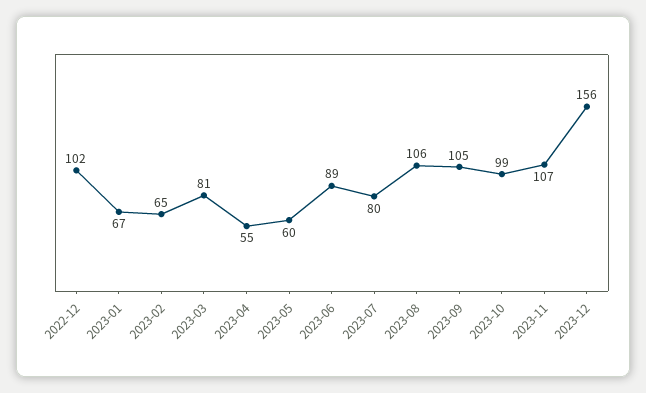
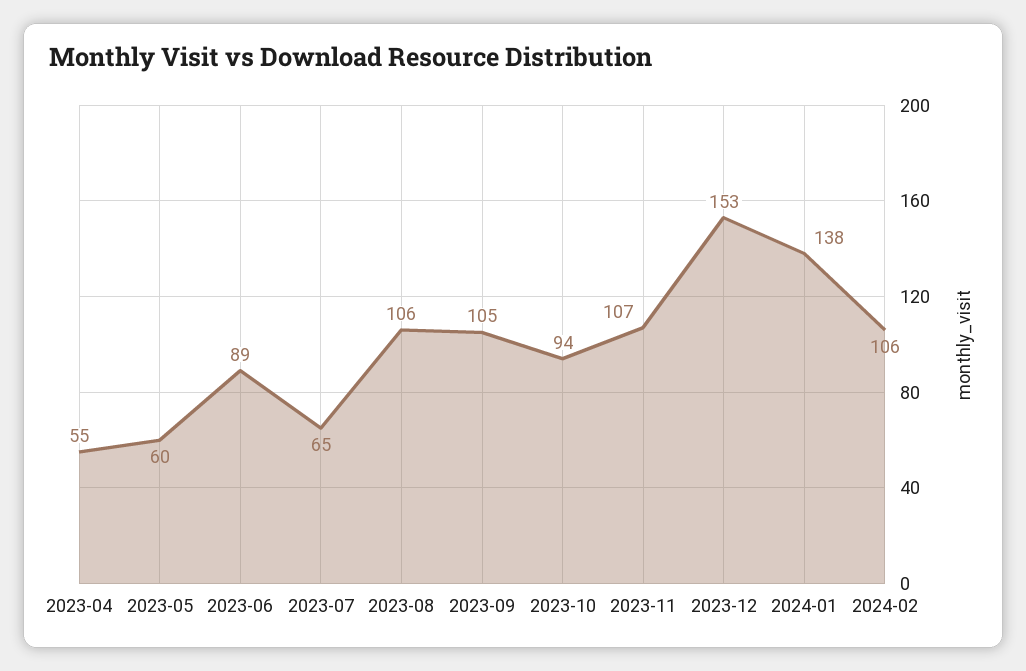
2022-12: 102 -> none
2023-01: 67 -> none
2023-02: 65 -> none
2023-03: 81 -> none
2023-07: 80 -> 65
2023-10: 99 -> 94
2023-12: 156 -> 153
2024-01: none -> 138
2024-02: none -> 106

